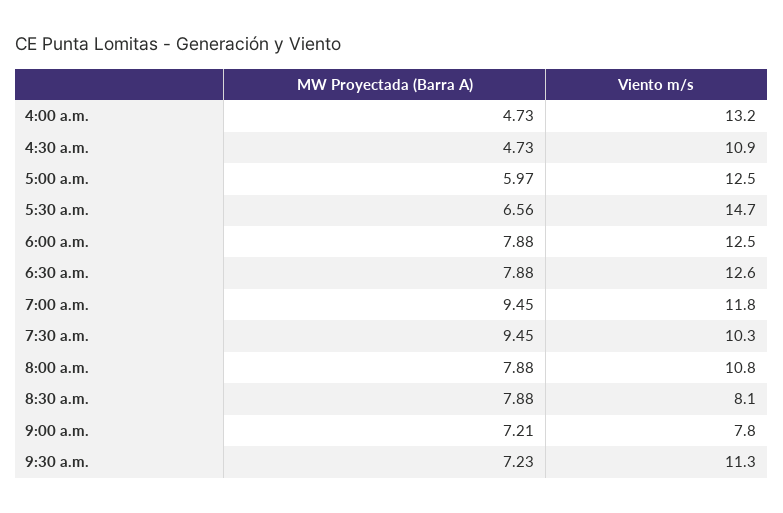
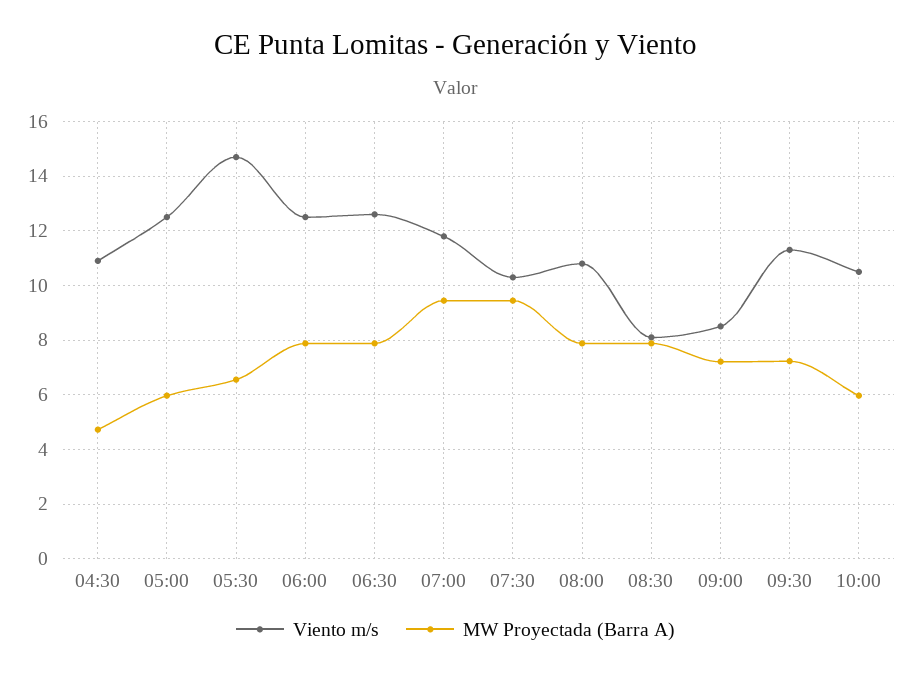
MW Proyectada (Barra A), 4:00 a.m.: 4.73 -> none
Viento m/s, 4:00 a.m.: 13.2 -> none
Viento m/s, 9:00 a.m.: 7.8 -> 8.5
Viento m/s, 10:00: none -> 10.5
MW Proyectada (Barra A), 10:00: none -> 6

